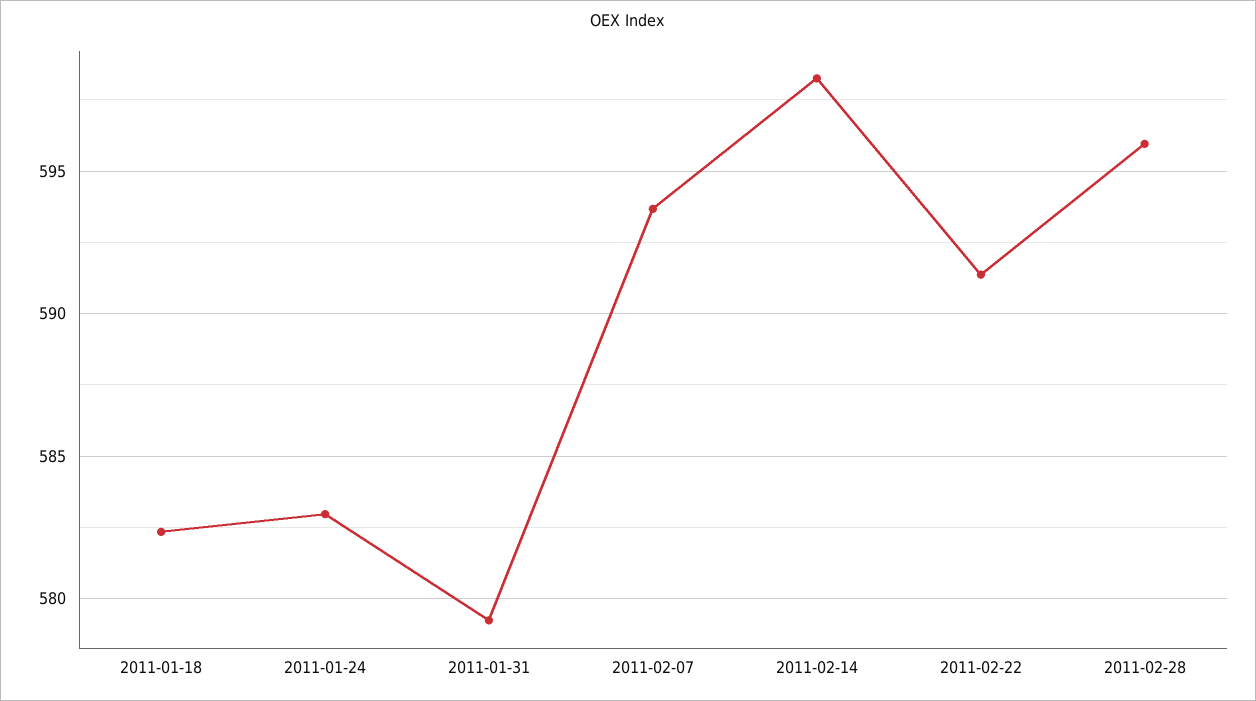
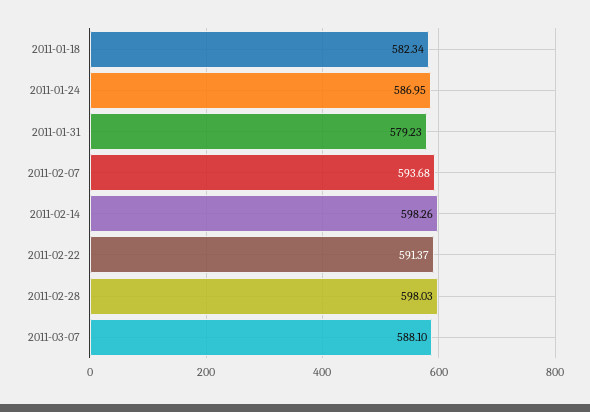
2011-01-24: 583 -> 586.95
2011-02-28: 596 -> 598.03
2011-03-07: none -> 588.1

